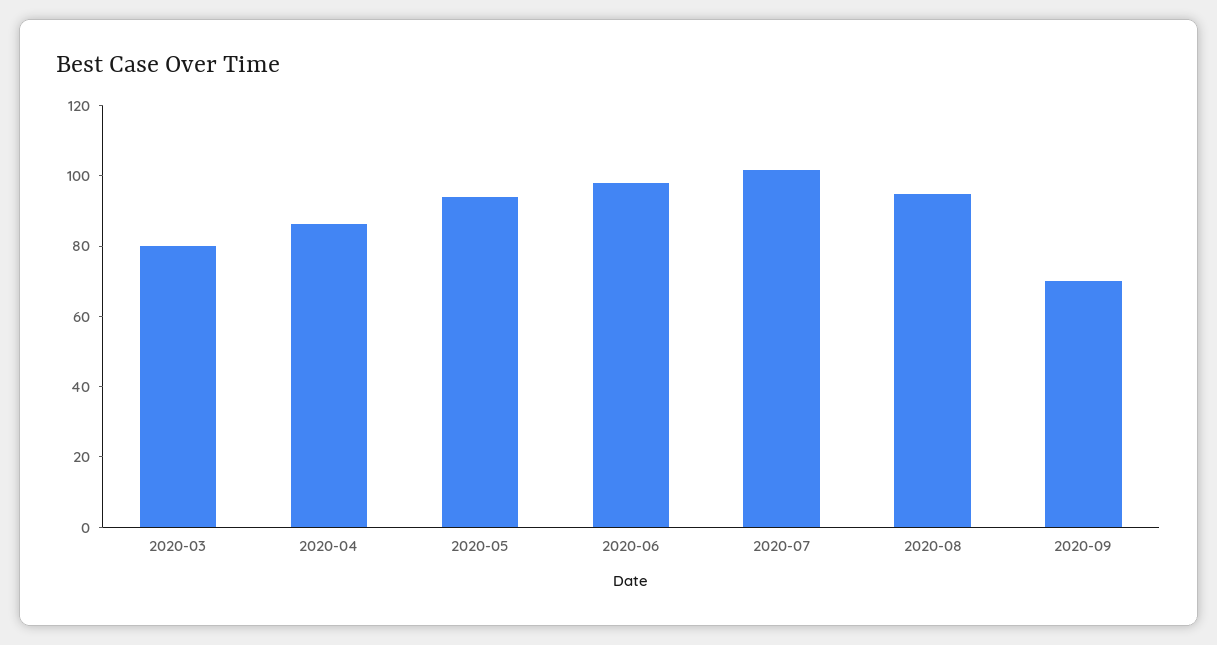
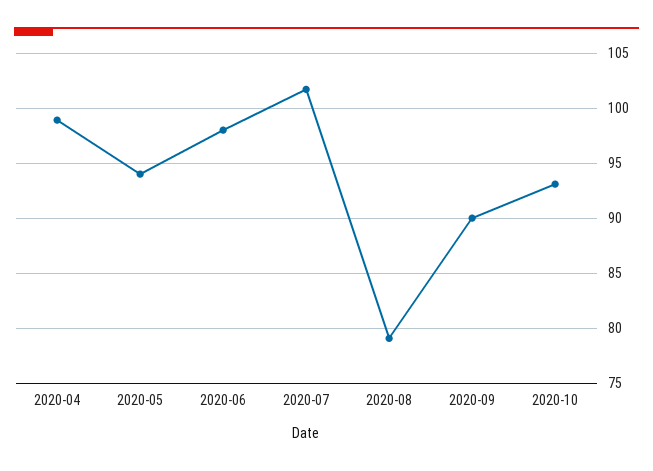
2020-03: 80 -> none
2020-04: 85 -> 99
2020-08: 95 -> 79
2020-09: 70 -> 90
2020-10: none -> 93

